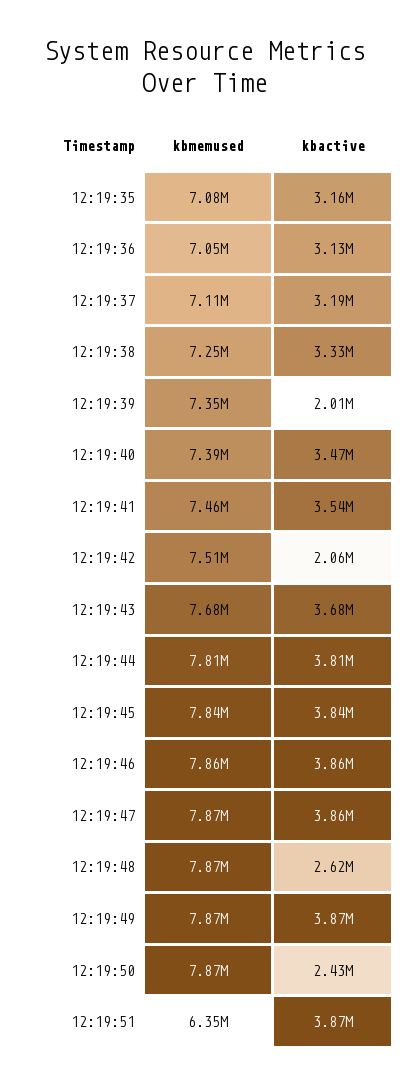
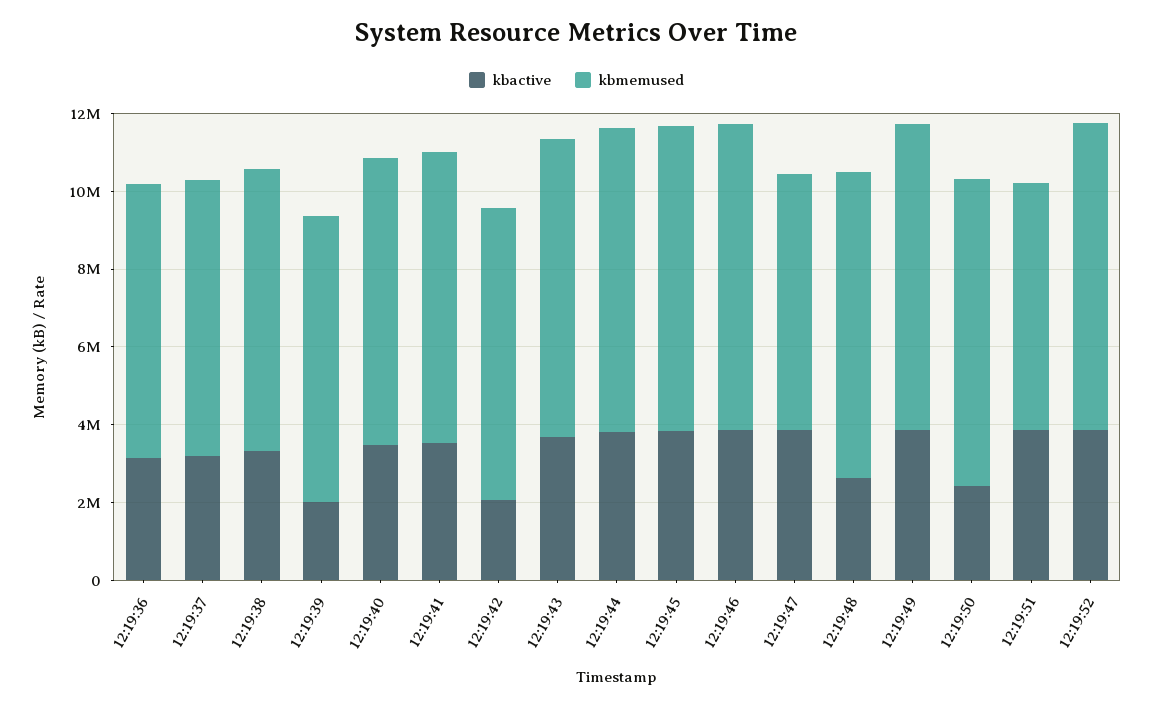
kbmemused, 12:19:35: 7080000 -> none
kbactive, 12:19:35: 3160000 -> none
kbmemused, 12:19:47: 7870000 -> 6500000
kbactive, 12:19:52: none -> 4000000
kbmemused, 12:19:52: none -> 8000000

